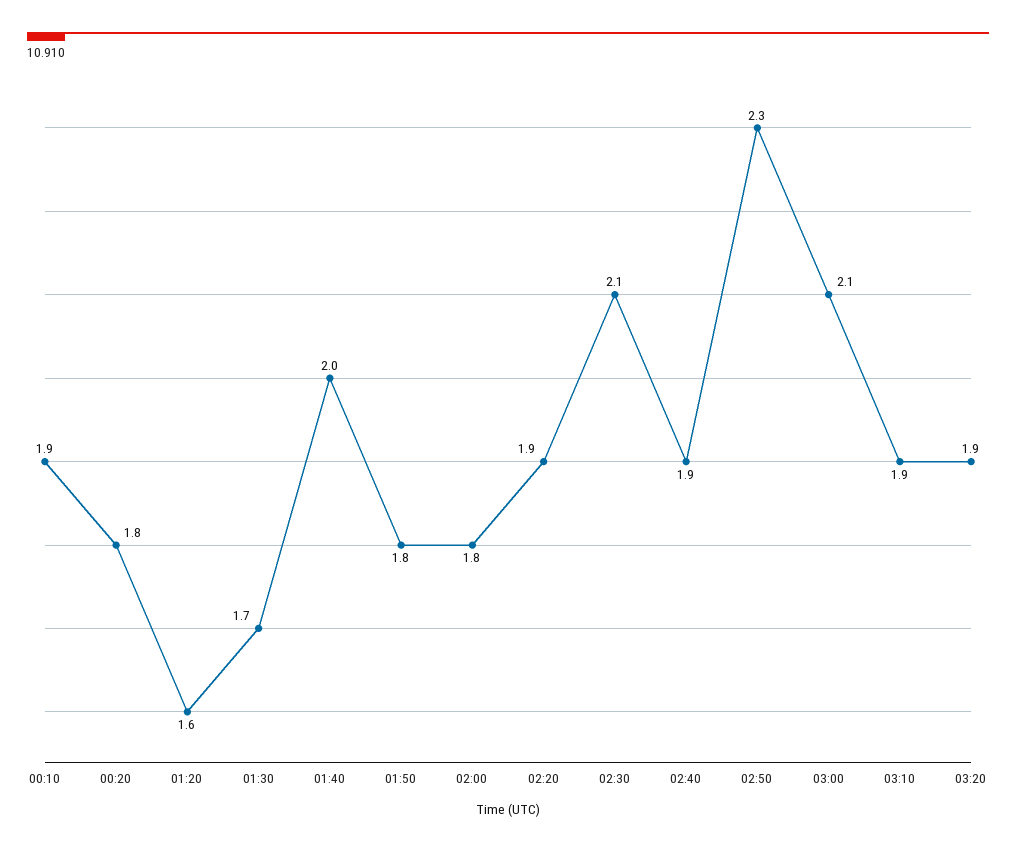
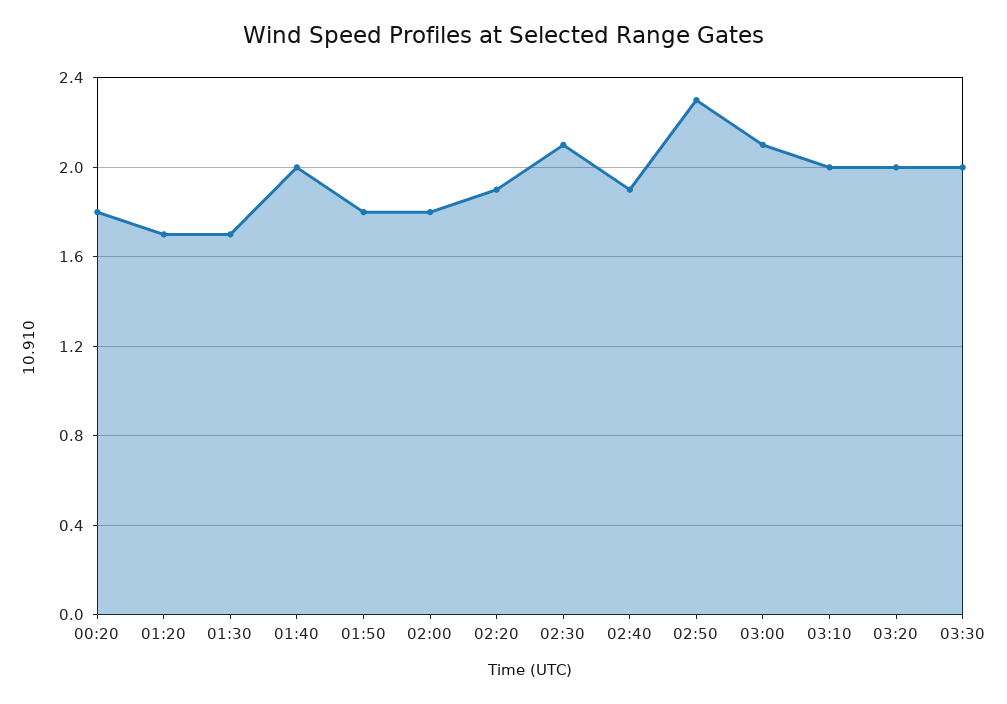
00:10: 1.9 -> none
01:20: 1.6 -> 1.7
03:10: 1.9 -> 2
03:20: 1.9 -> 2
03:30: none -> 2

